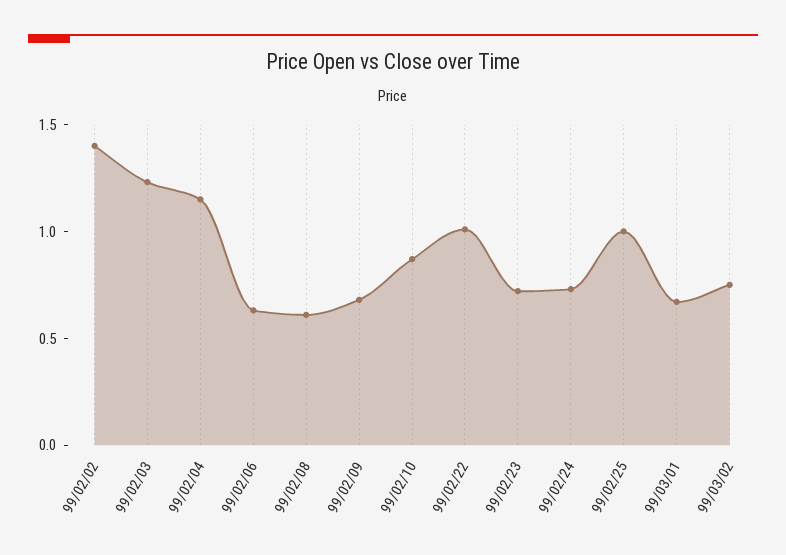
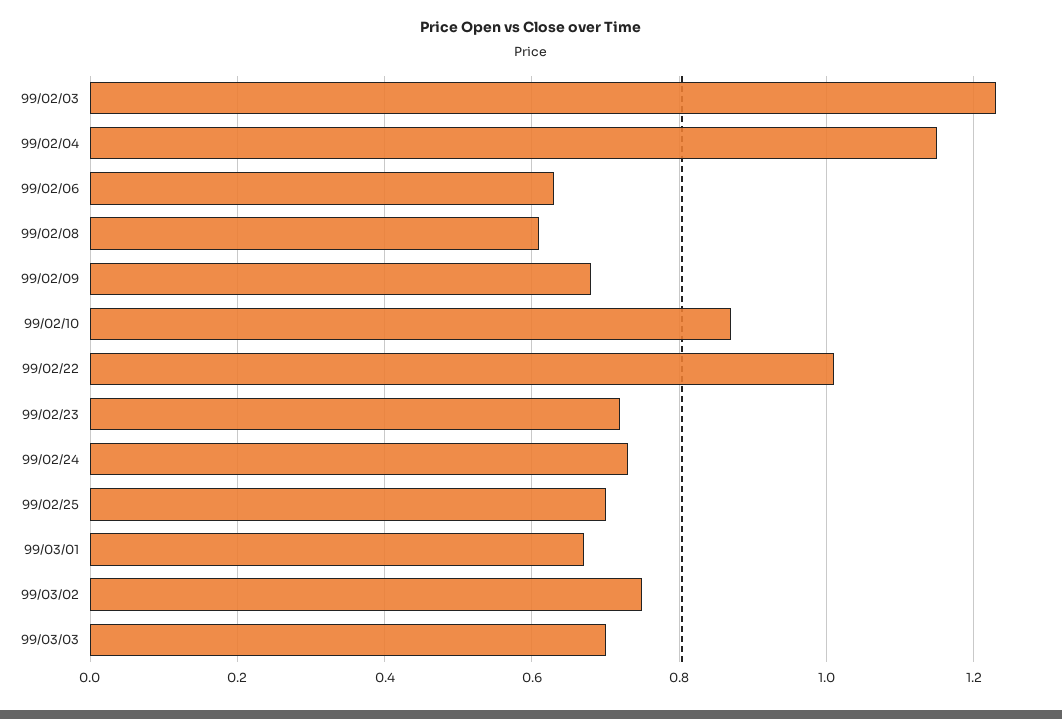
99/02/02: 1.4 -> none
99/02/25: 1 -> 0.7
99/03/03: none -> 0.7

